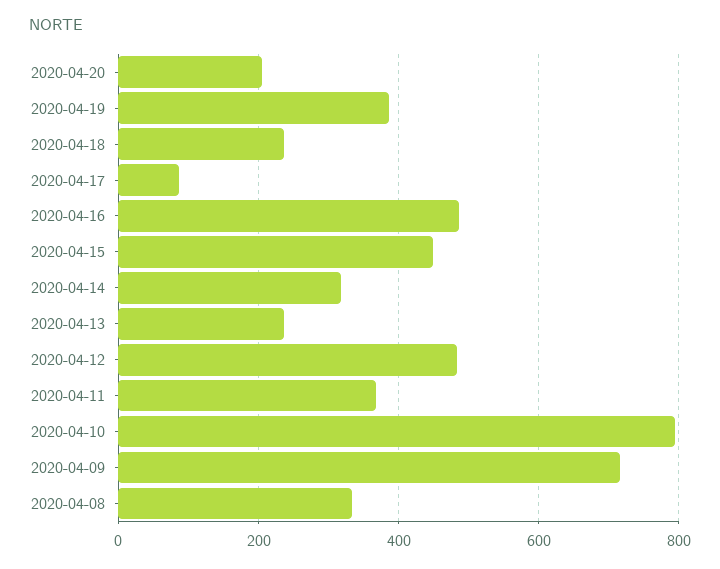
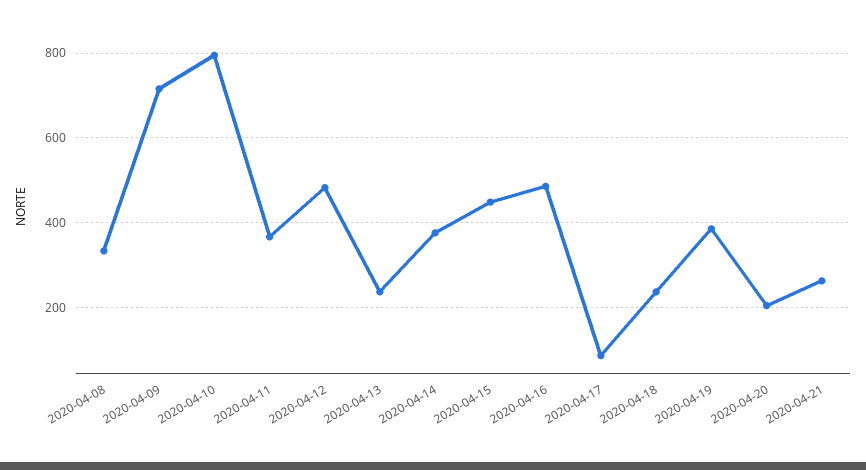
2020-04-14: 320 -> 380
2020-04-21: none -> 260

